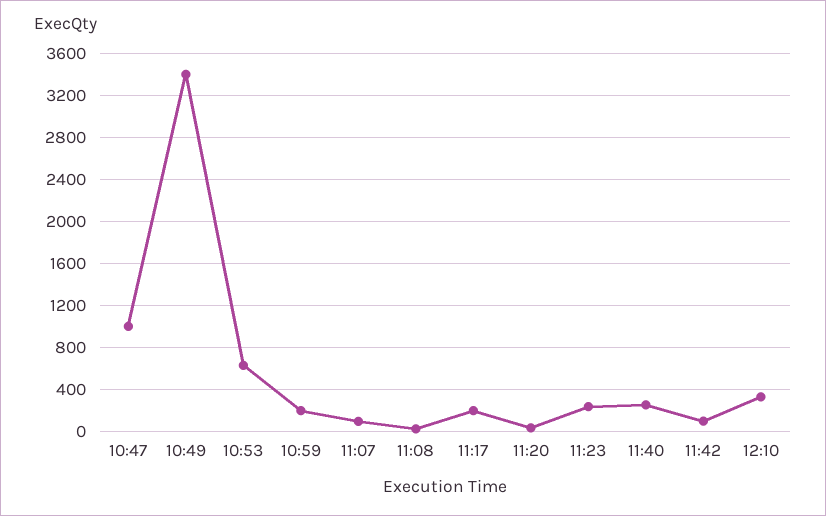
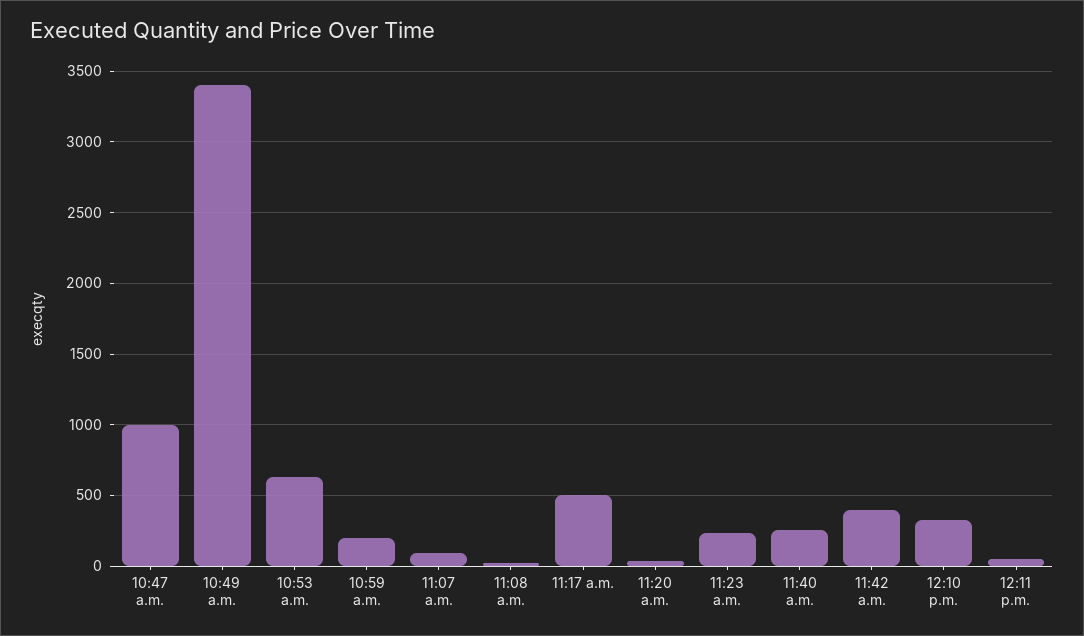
11:17: 200 -> 500
11:42: 100 -> 400
12:11 p.m.: none -> 50

